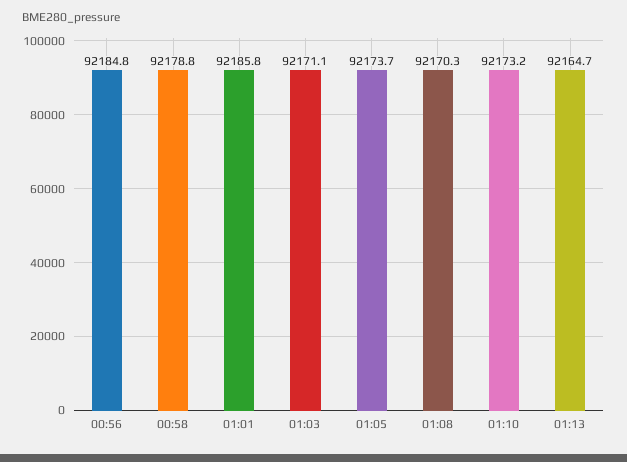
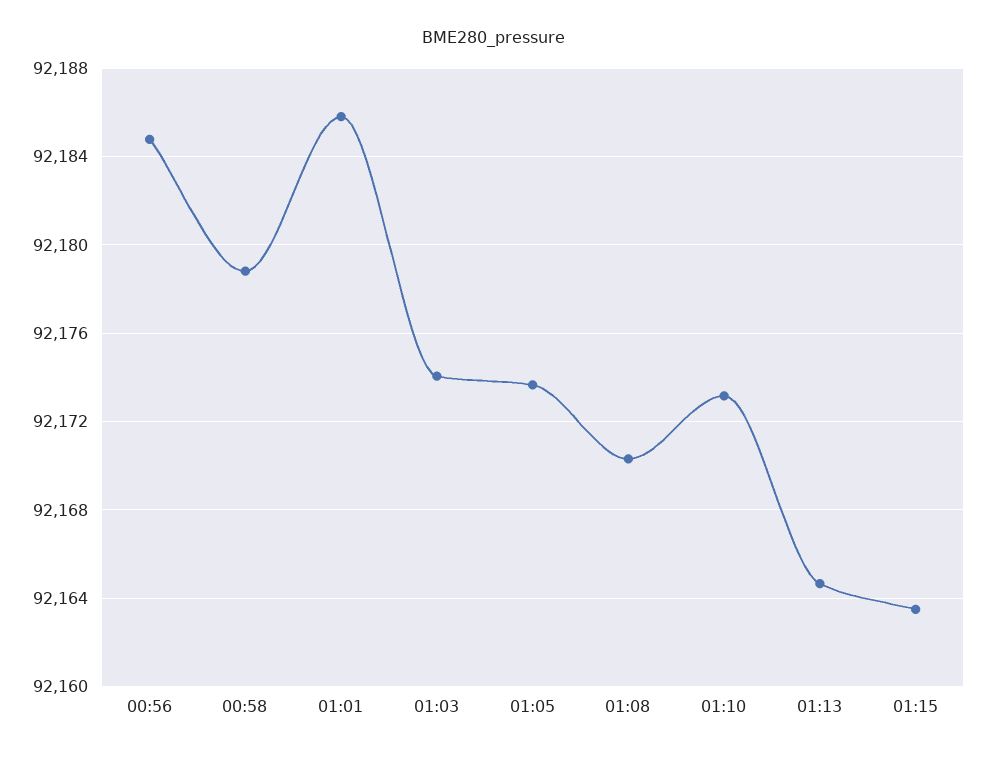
01:03: 92171.1 -> 92174
01:15: none -> 92163.5

